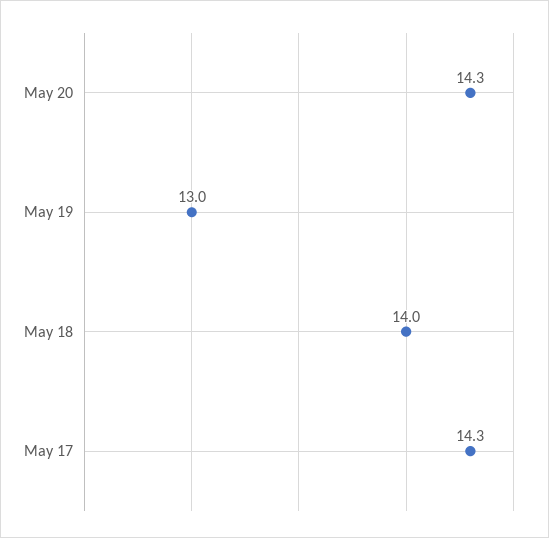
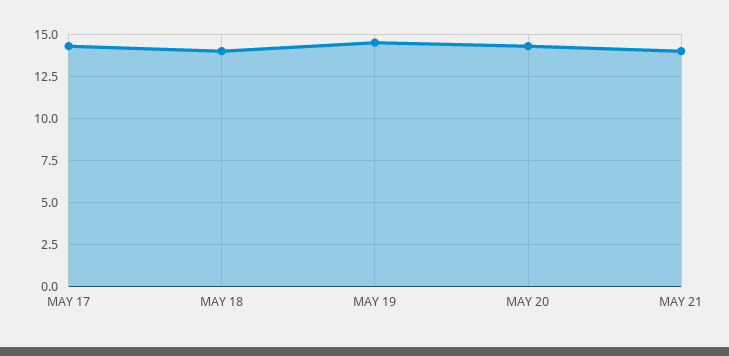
May 19: 13 -> 14.5
MAY 21: none -> 14

